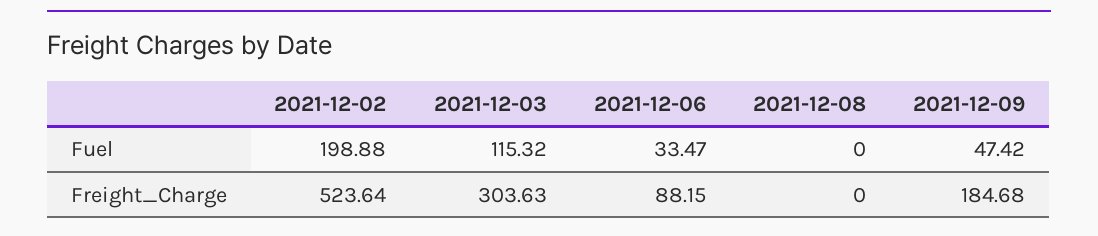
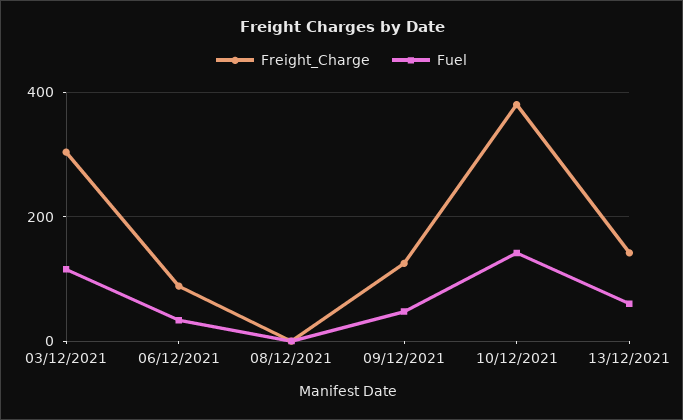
Fuel, 2021-12-02: 198.88 -> none
Freight_Charge, 2021-12-02: 523.64 -> none
Freight_Charge, 2021-12-09: 184.68 -> 120
Freight_Charge, 10/12/2021: none -> 380
Fuel, 10/12/2021: none -> 140
Freight_Charge, 13/12/2021: none -> 140
Fuel, 13/12/2021: none -> 60

